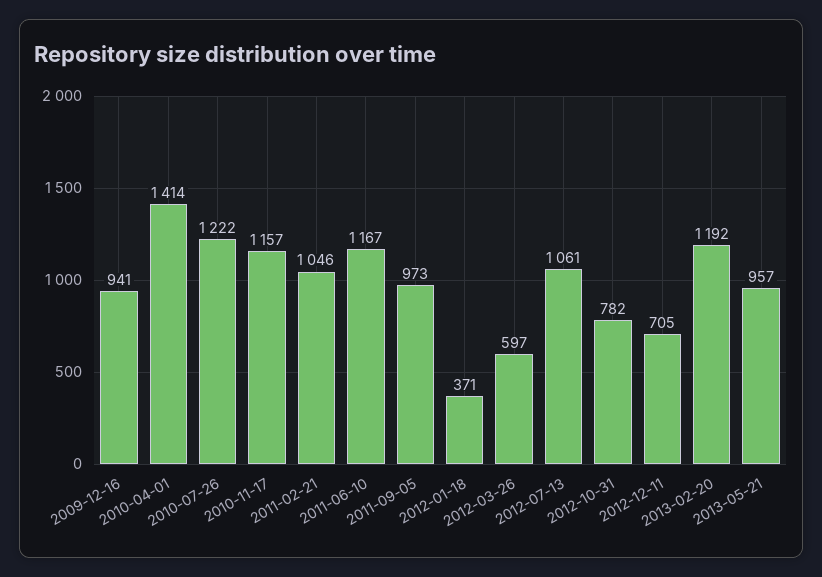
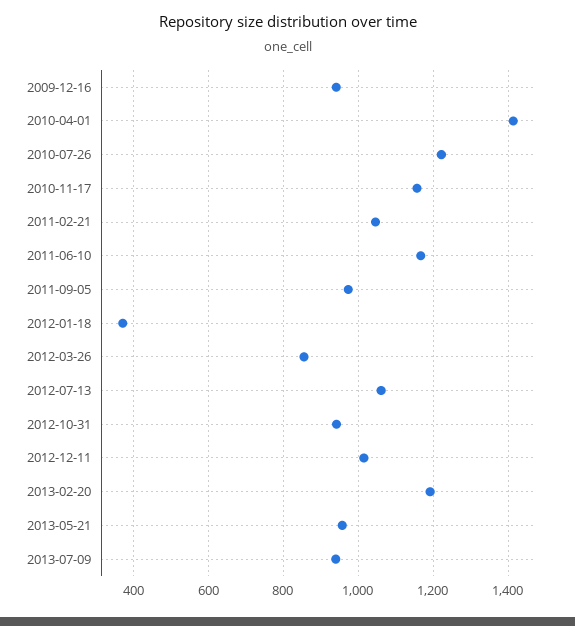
2012-03-26: 597 -> 860
2012-10-31: 782 -> 940
2012-12-11: 705 -> 1020
2013-07-09: none -> 940

